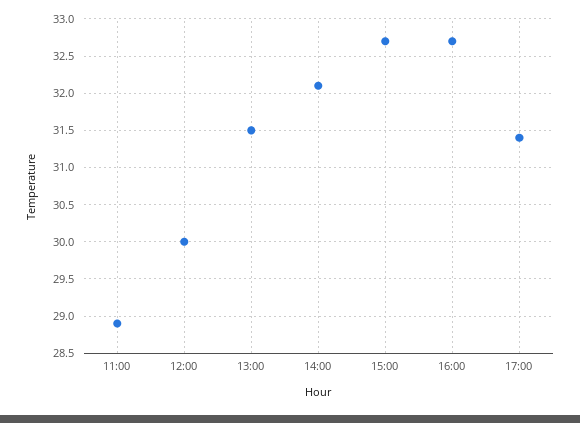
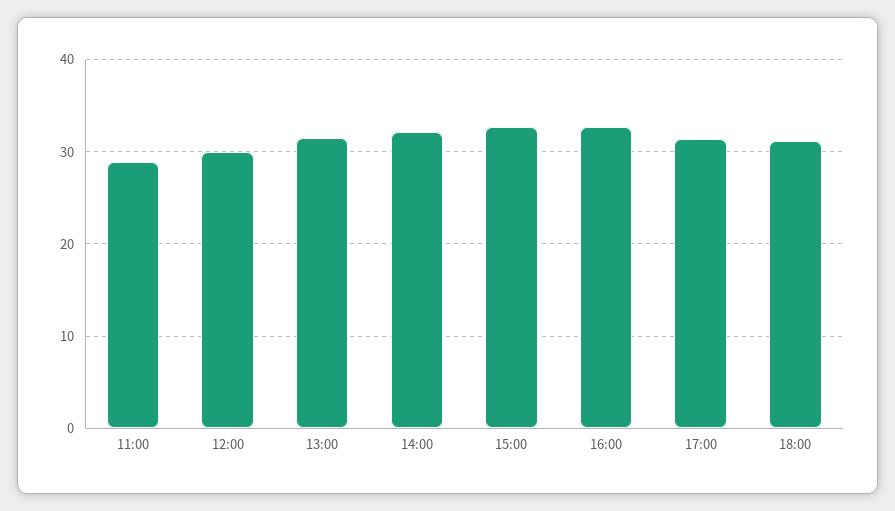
18:00: none -> 31

